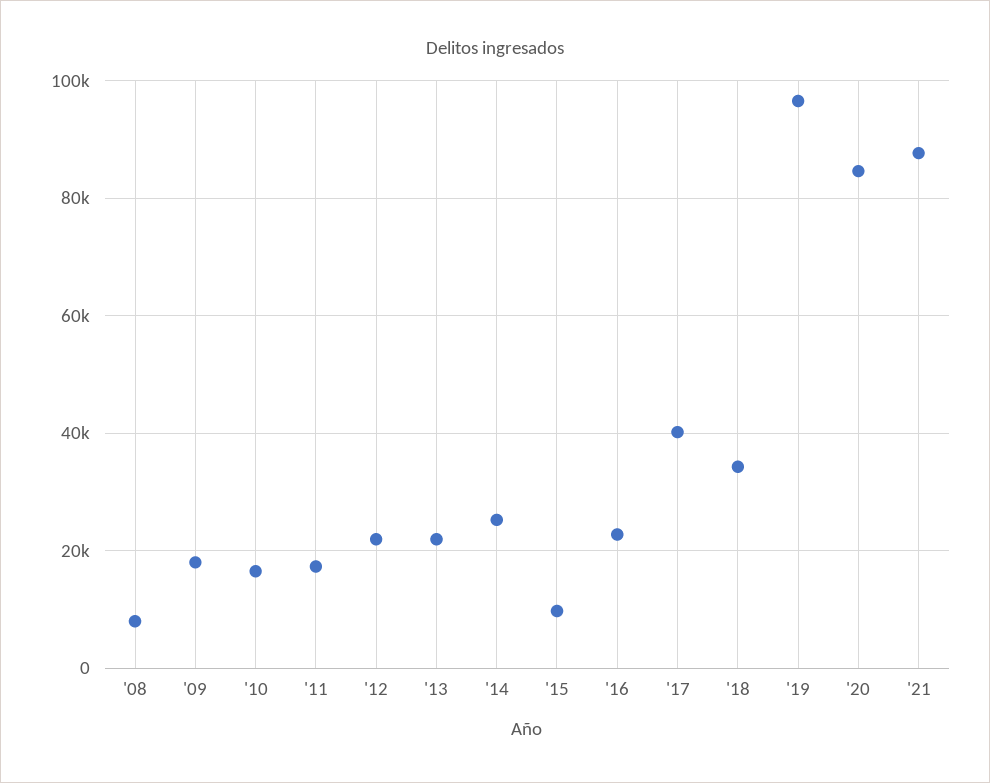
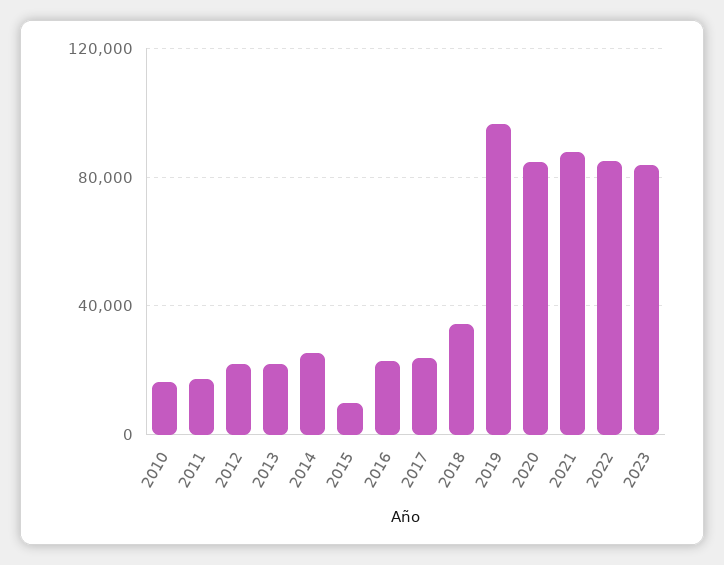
'08: 8000 -> none
'09: 18000 -> none
'17: 40000 -> 25000
2022: none -> 85000
2023: none -> 85000

